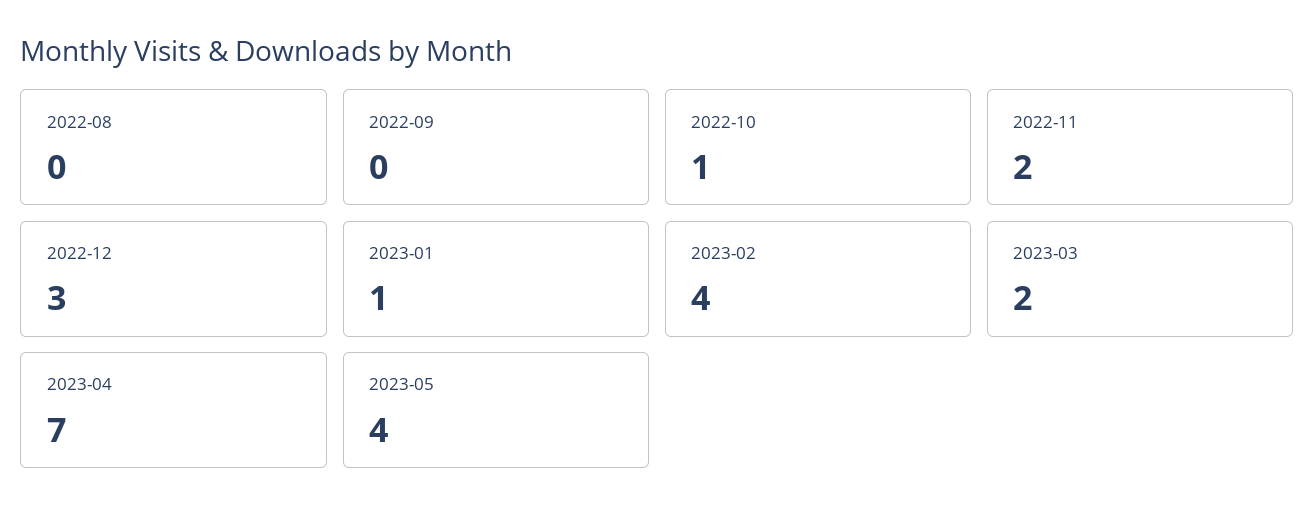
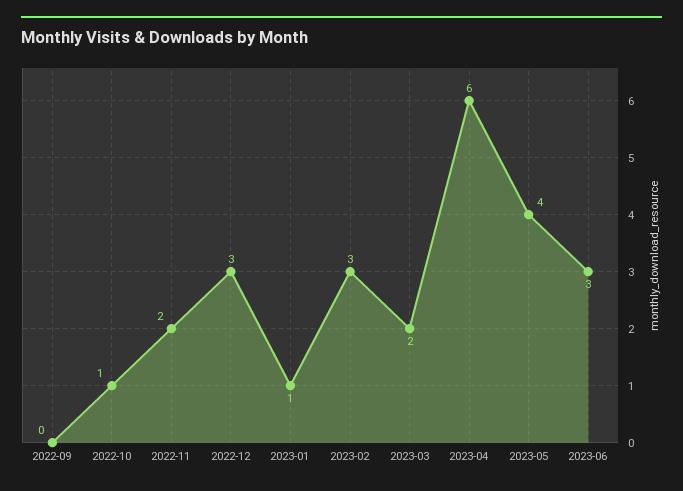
2022-08: 0 -> none
2023-02: 4 -> 3
2023-04: 7 -> 6
2023-06: none -> 3

